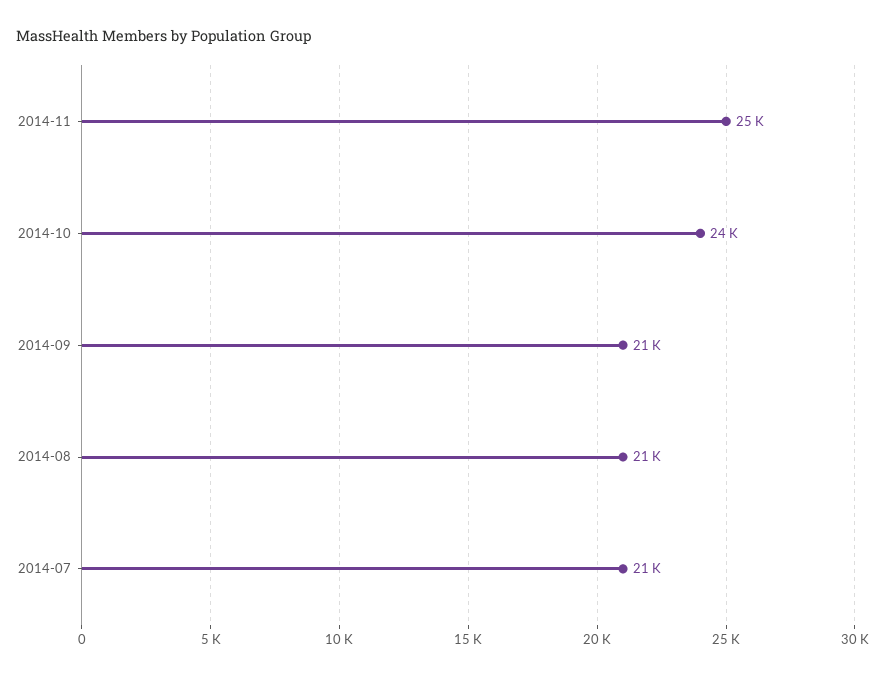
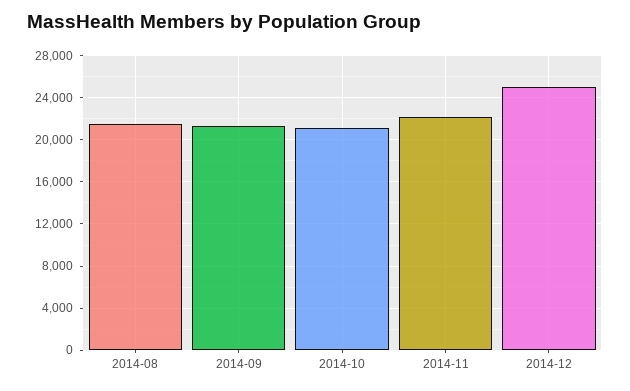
2014-11: 25000 -> 22000
2014-10: 24000 -> 21000
2014-07: 21000 -> none
2014-12: none -> 25000

